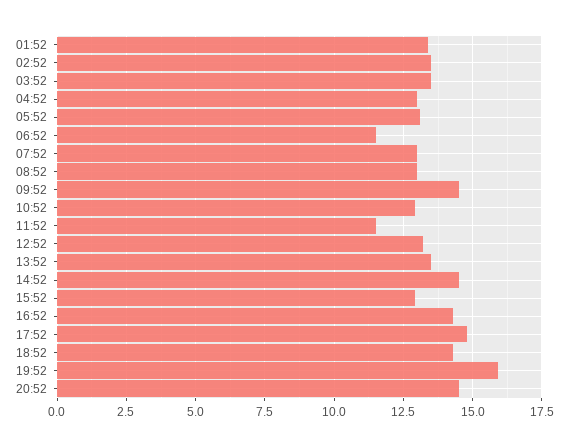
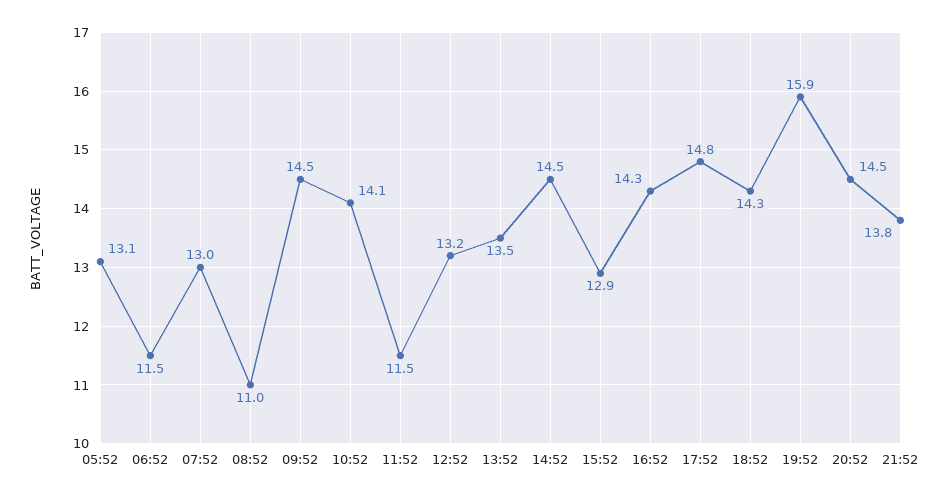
01:52: 13.5 -> none
02:52: 13.5 -> none
03:52: 13.5 -> none
04:52: 13 -> none
08:52: 13 -> 11
10:52: 13 -> 14.1
21:52: none -> 13.8

